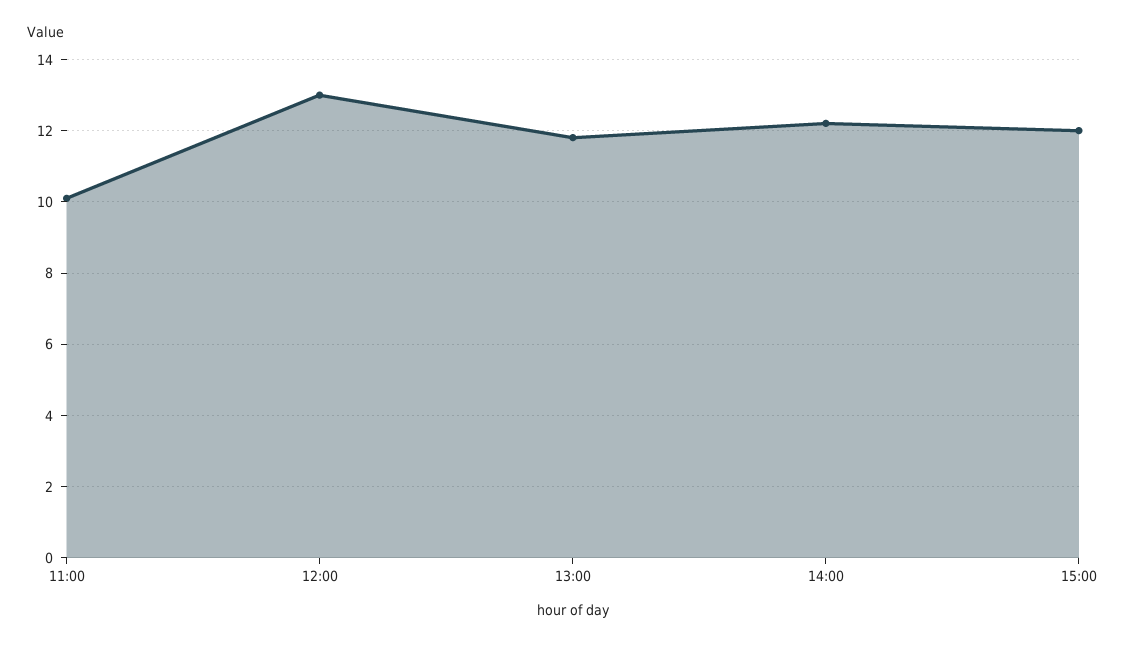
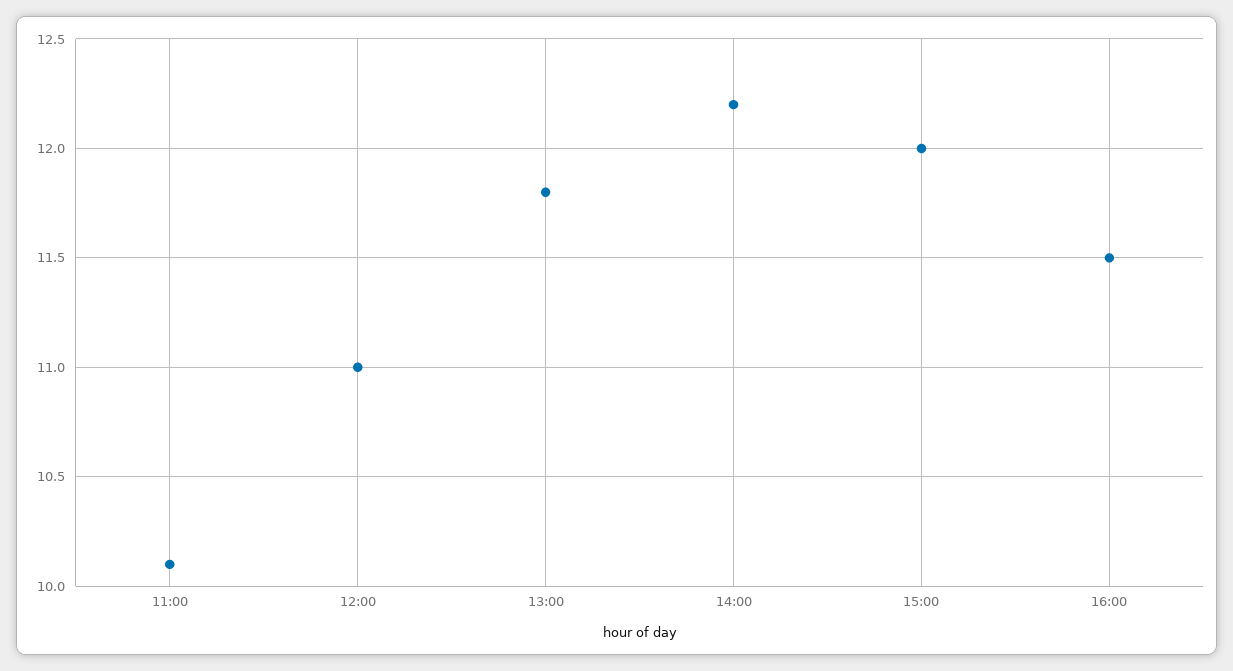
12:00: 13 -> 11
16:00: none -> 11.5

